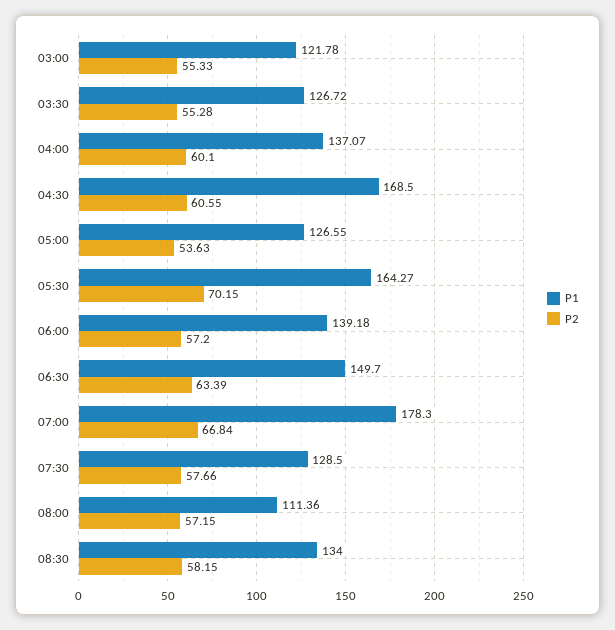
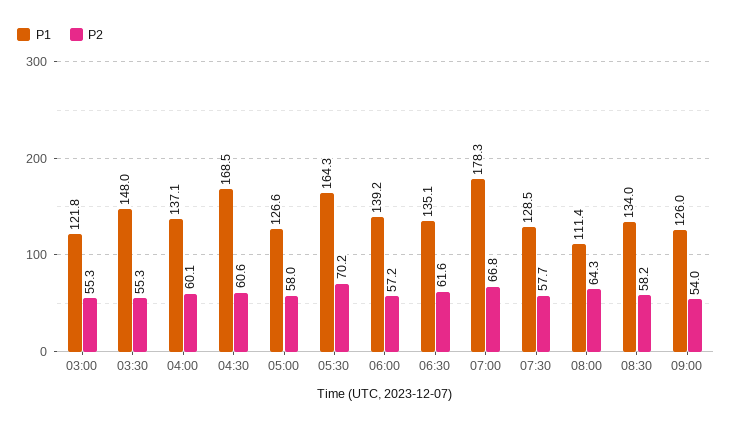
P1, 03:30: 126.72 -> 148
P2, 05:00: 53.63 -> 58
P1, 06:30: 149.7 -> 135.1
P2, 06:30: 63.39 -> 61.6
P2, 08:00: 57.15 -> 64.3
P1, 09:00: none -> 126
P2, 09:00: none -> 54

